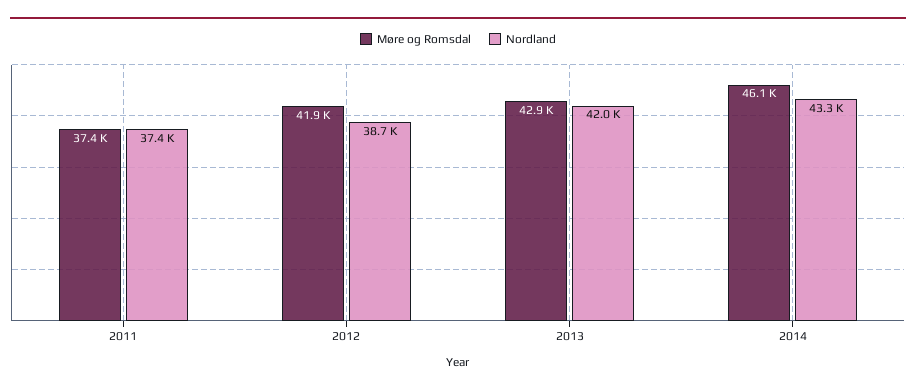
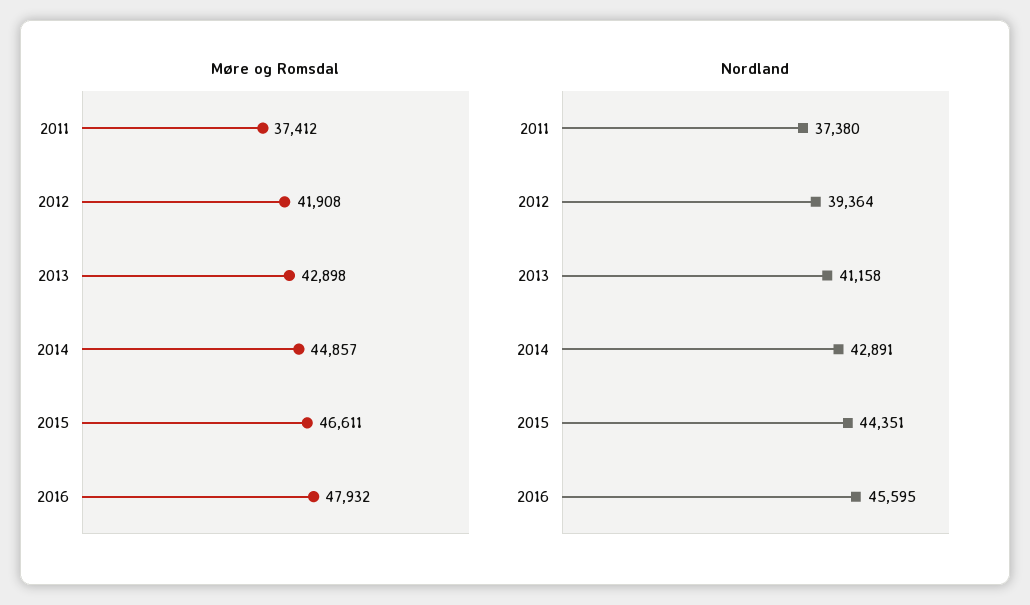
Nordland, 2012: 38700 -> 39364
Nordland, 2013: 42000 -> 41158
Møre og Romsdal, 2014: 46100 -> 44857
Nordland, 2014: 43300 -> 42891
Møre og Romsdal, 2015: none -> 46611
Møre og Romsdal, 2016: none -> 47932
Nordland, 2015: none -> 44351
Nordland, 2016: none -> 45595

